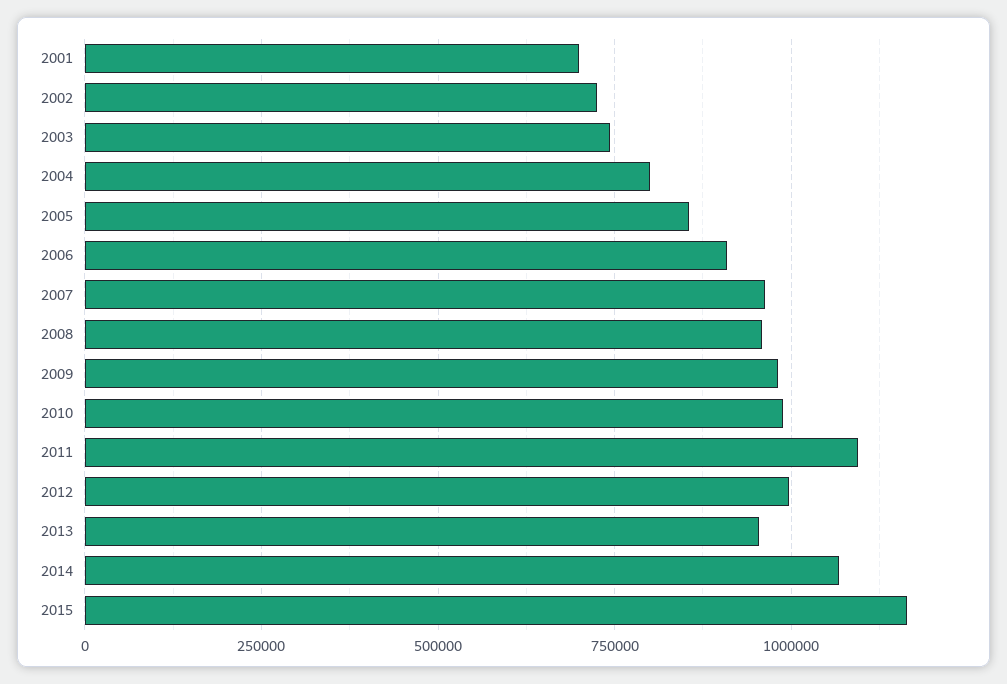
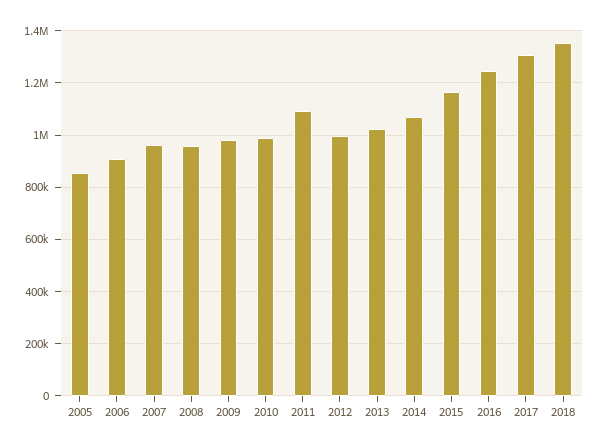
2001: 700000 -> none
2002: 725000 -> none
2003: 750000 -> none
2004: 800000 -> none
2013: 950000 -> 1025000
2016: none -> 1250000
2017: none -> 1300000
2018: none -> 1350000

